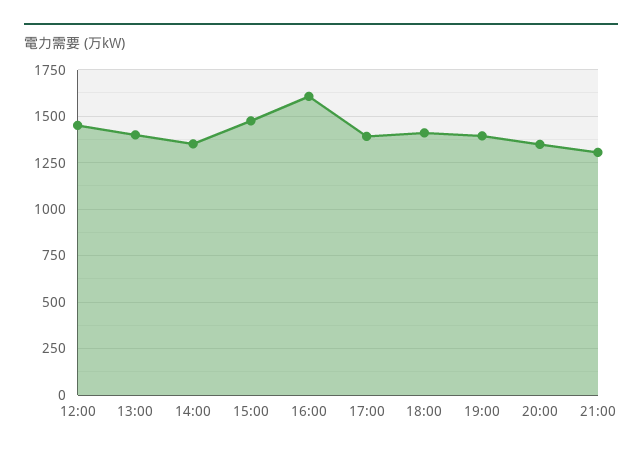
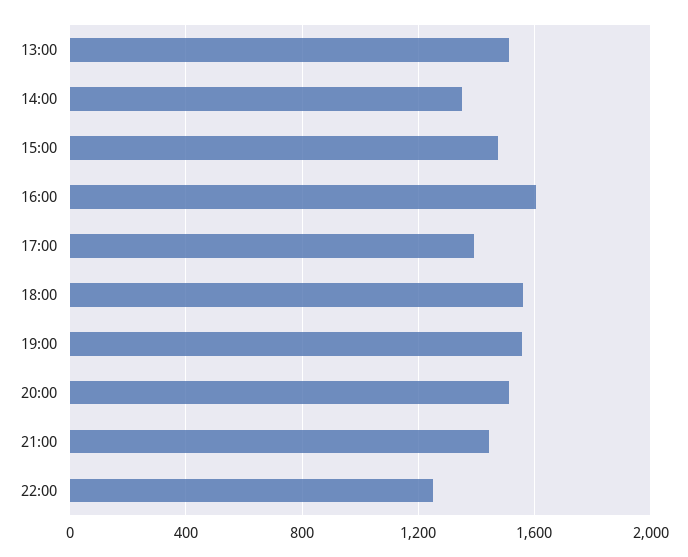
12:00: 1450 -> none
13:00: 1400 -> 1500
18:00: 1400 -> 1550
19:00: 1400 -> 1550
20:00: 1350 -> 1500
21:00: 1300 -> 1450
22:00: none -> 1250

